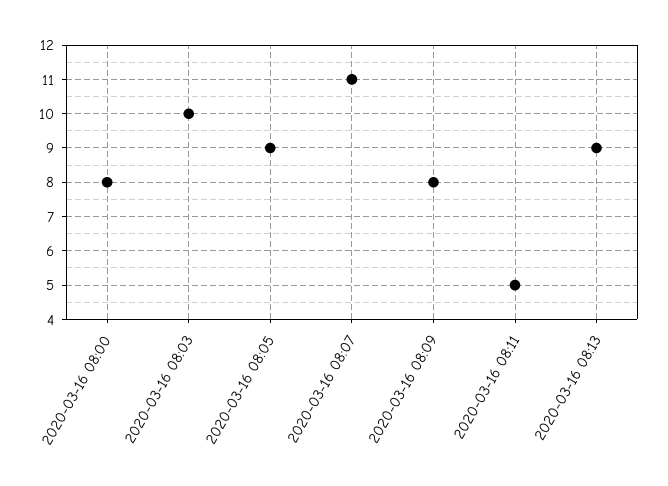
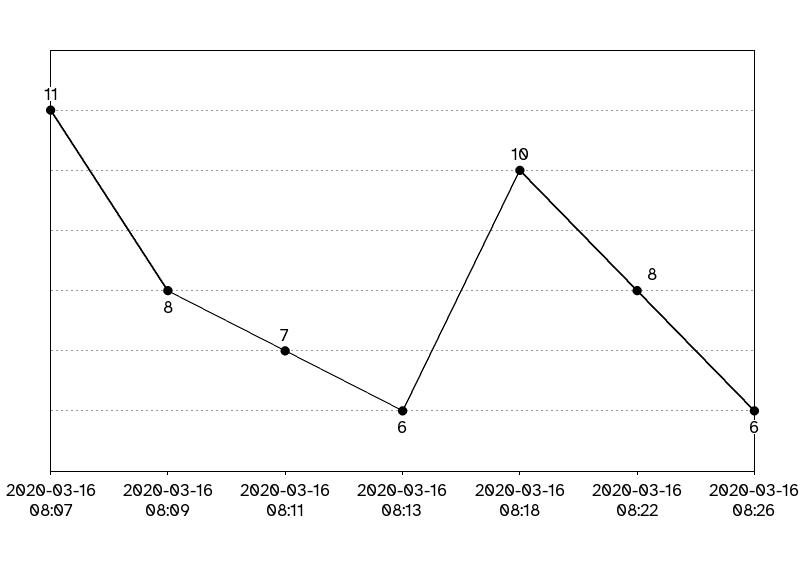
2020-03-16 08:00: 8 -> none
2020-03-16 08:03: 10 -> none
2020-03-16 08:05: 9 -> none
2020-03-16 08:11: 5 -> 7
2020-03-16 08:13: 9 -> 6
2020-03-16 08:18: none -> 10
2020-03-16 08:22: none -> 8
2020-03-16 08:26: none -> 6

